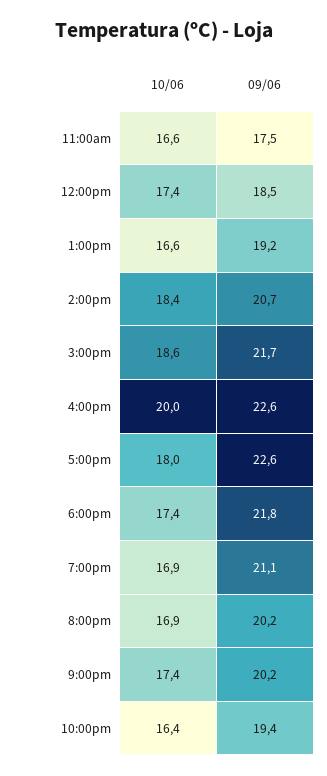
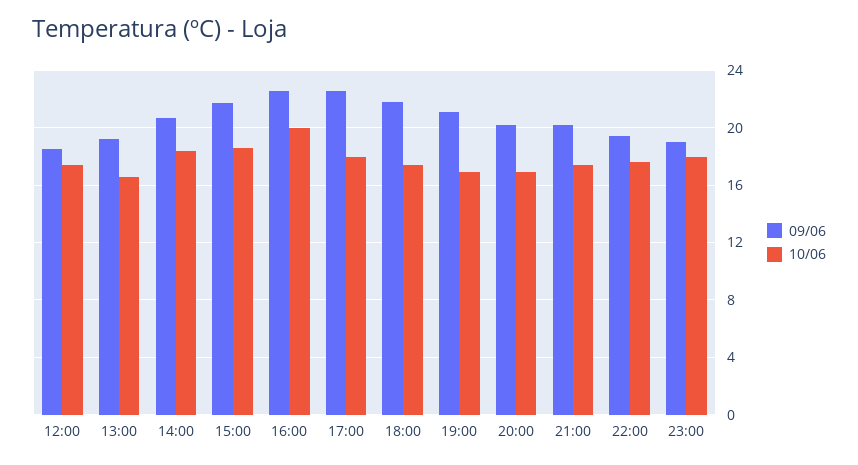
10/06, 11:00am: 16.6 -> none
09/06, 11:00am: 17.5 -> none
10/06, 10:00pm: 16.4 -> 17.5
09/06, 23:00: none -> 19
10/06, 23:00: none -> 18

